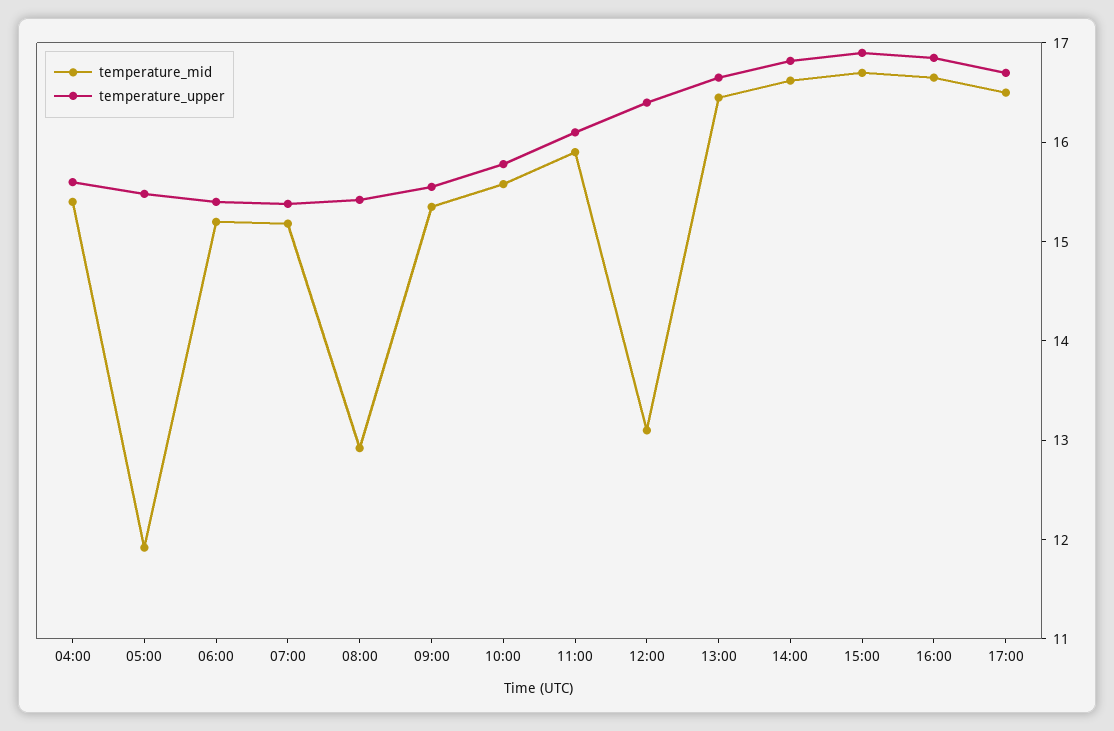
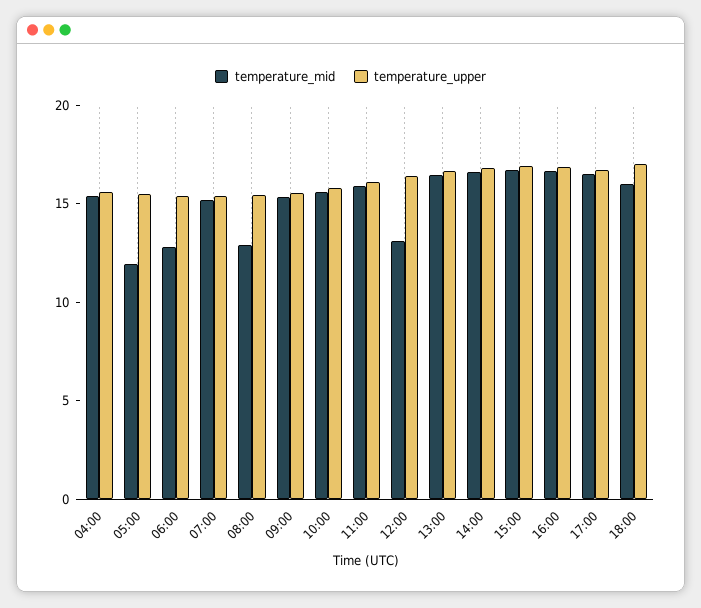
temperature_mid, 06:00: 15.2 -> 13
temperature_mid, 18:00: none -> 16
temperature_upper, 18:00: none -> 17

